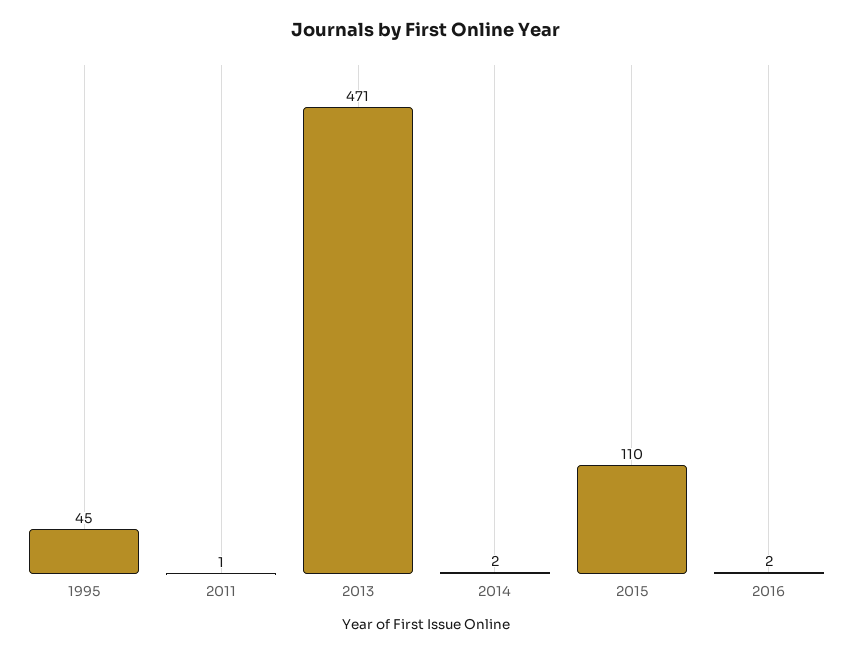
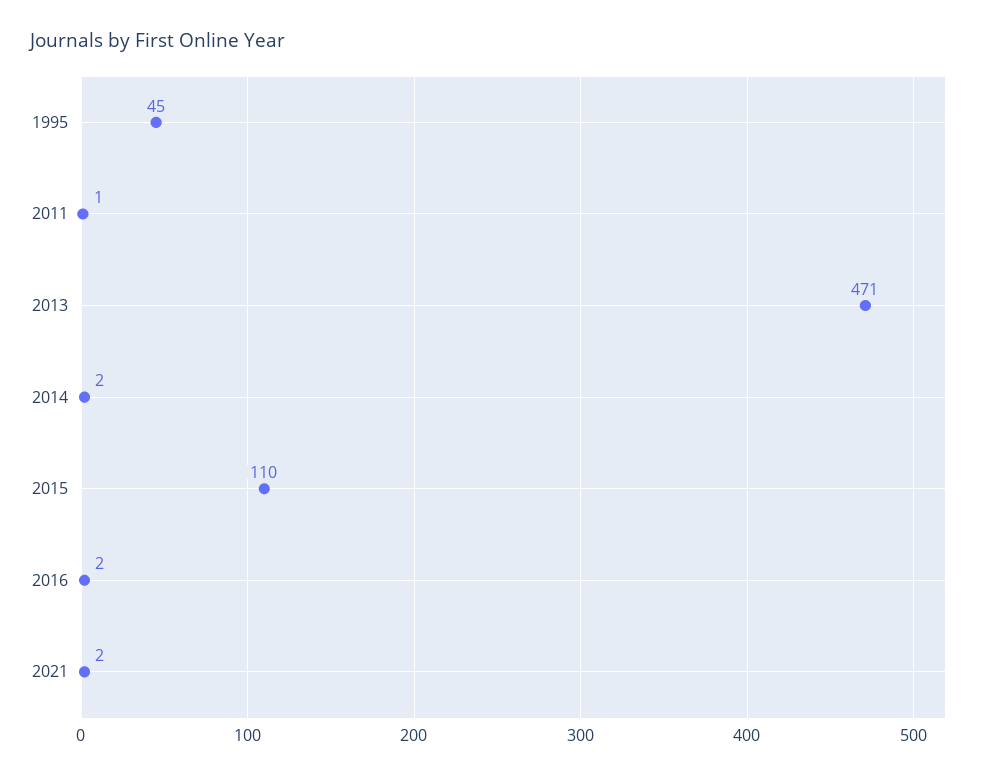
2021: none -> 2

